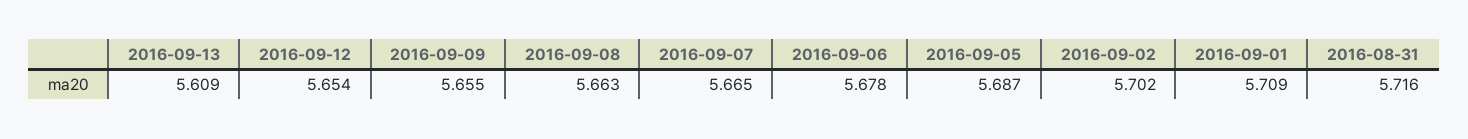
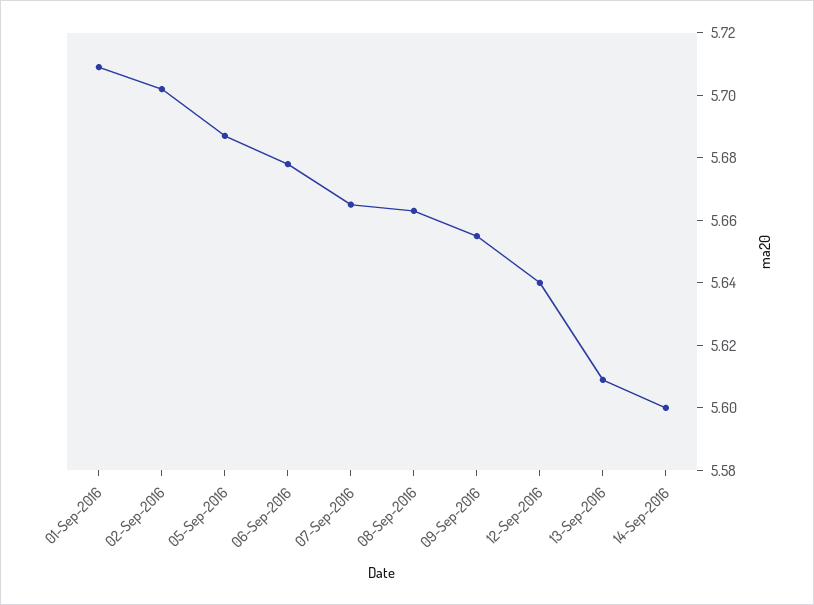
2016-09-12: 5.654 -> 5.64
2016-08-31: 5.716 -> none
14-Sep-2016: none -> 5.6

